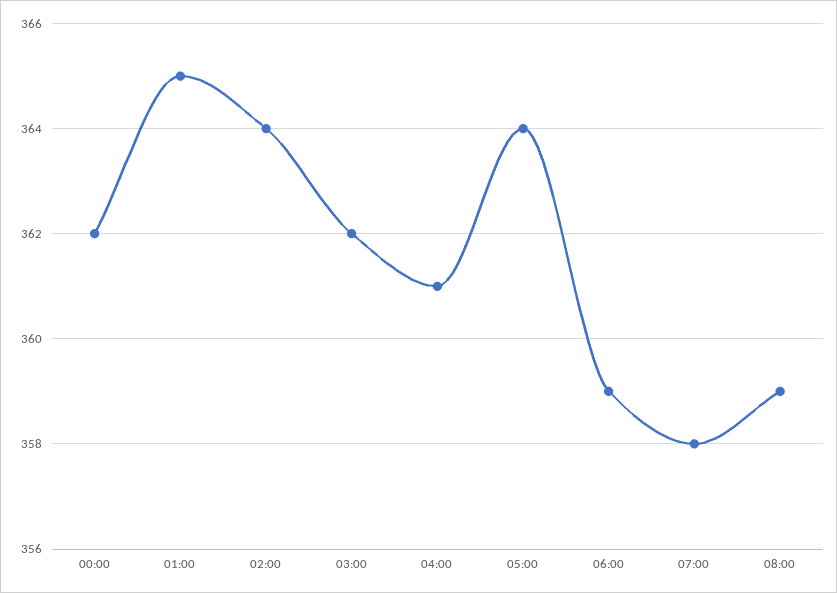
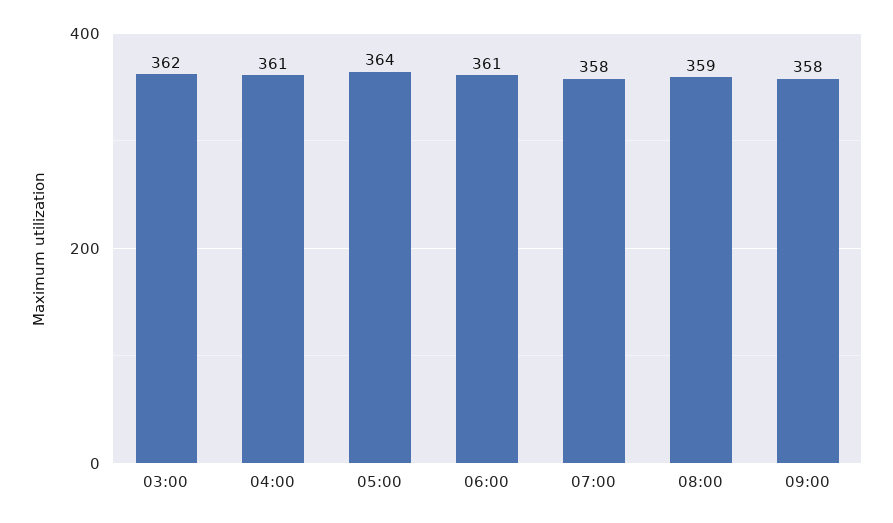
00:00: 362 -> none
01:00: 365 -> none
02:00: 364 -> none
06:00: 359 -> 361
09:00: none -> 358

